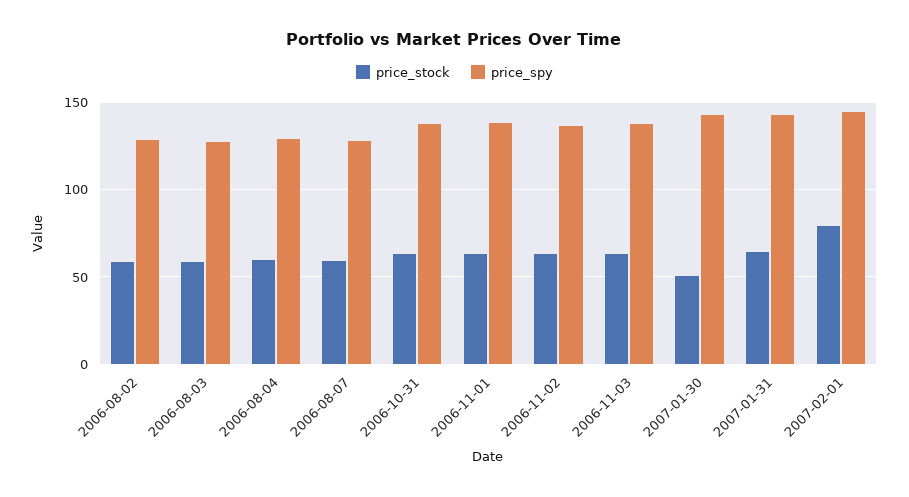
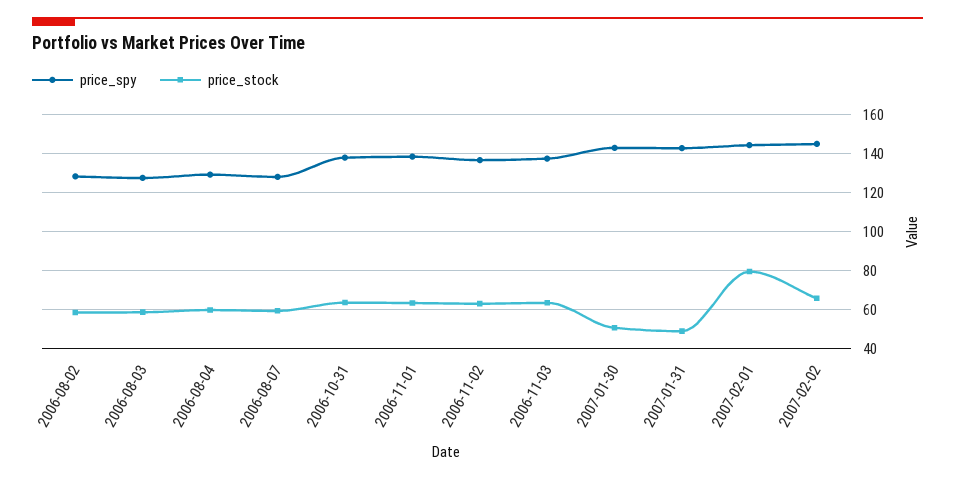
price_stock, 2007-01-31: 65 -> 50
price_spy, 2007-02-02: none -> 145
price_stock, 2007-02-02: none -> 65

